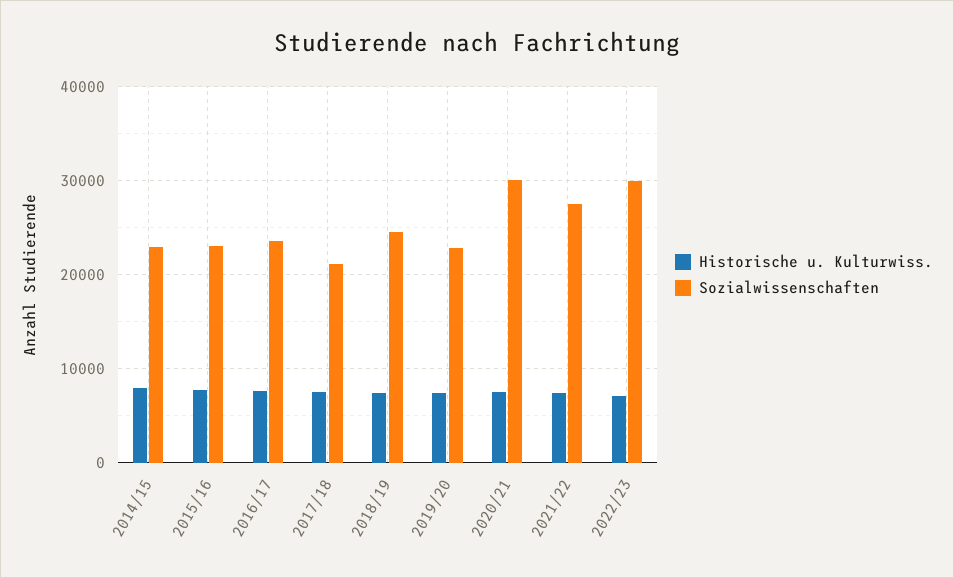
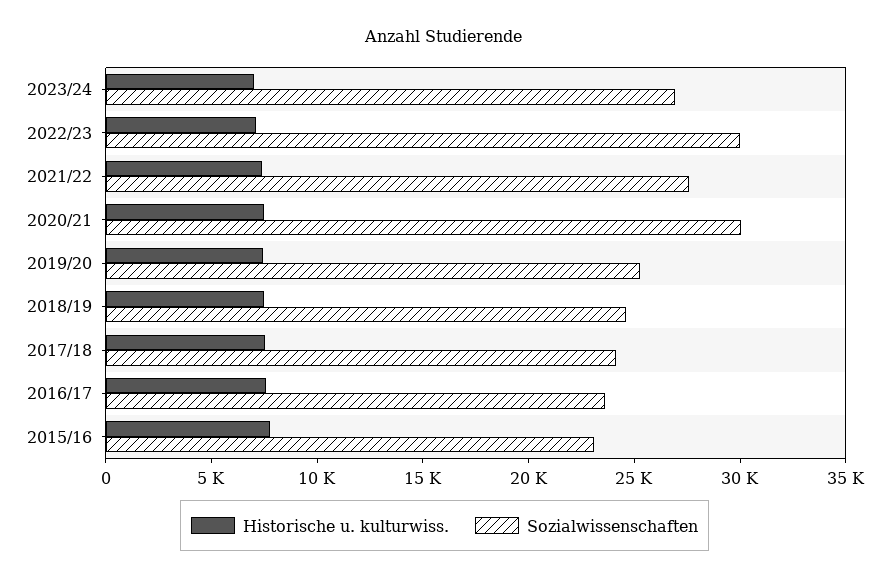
Historische u. Kulturwiss., 2014/15: 8000 -> none
Sozialwissenschaften, 2014/15: 23000 -> none
Sozialwissenschaften, 2017/18: 21000 -> 24000
Sozialwissenschaften, 2019/20: 23000 -> 25000
Historische u. Kulturwiss., 2023/24: none -> 7000
Sozialwissenschaften, 2023/24: none -> 27000

